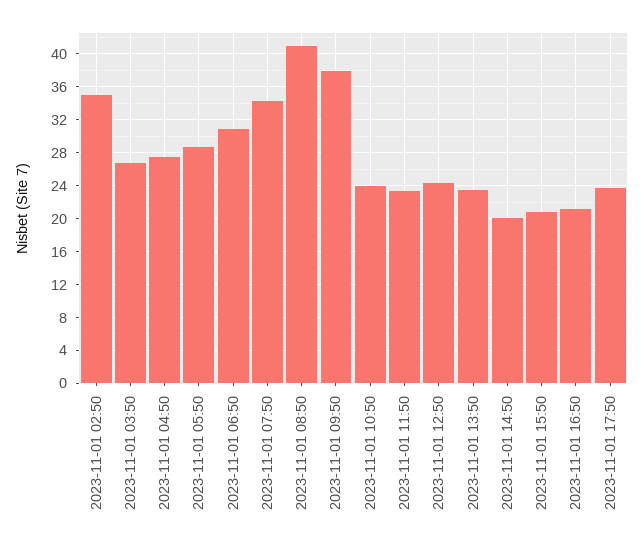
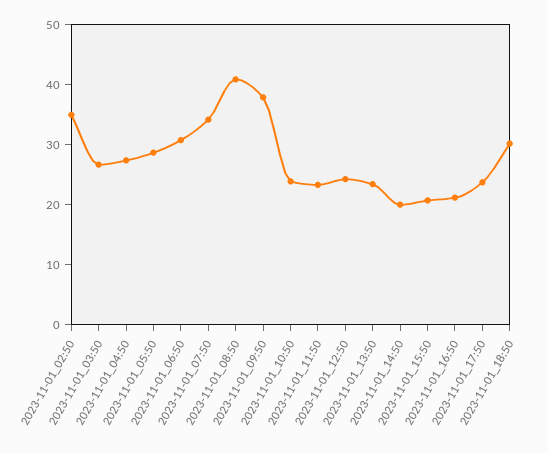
2023-11-01_18:50: none -> 30

